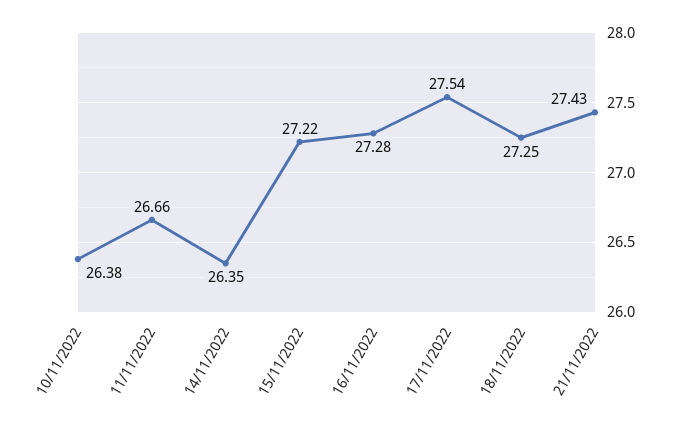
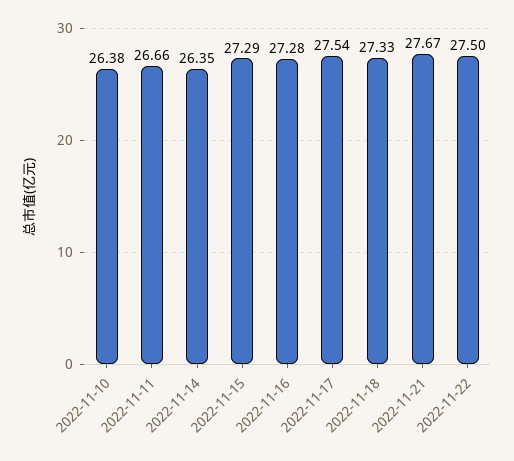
15/11/2022: 27.22 -> 27.29
18/11/2022: 27.25 -> 27.33
21/11/2022: 27.43 -> 27.67
2022-11-22: none -> 27.5

